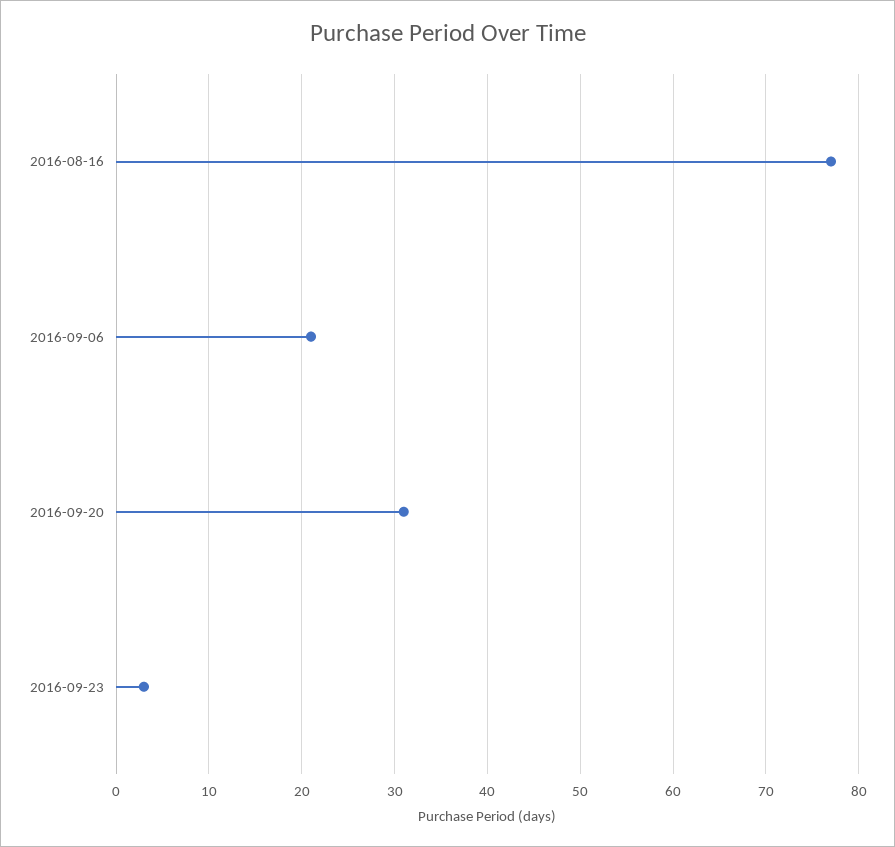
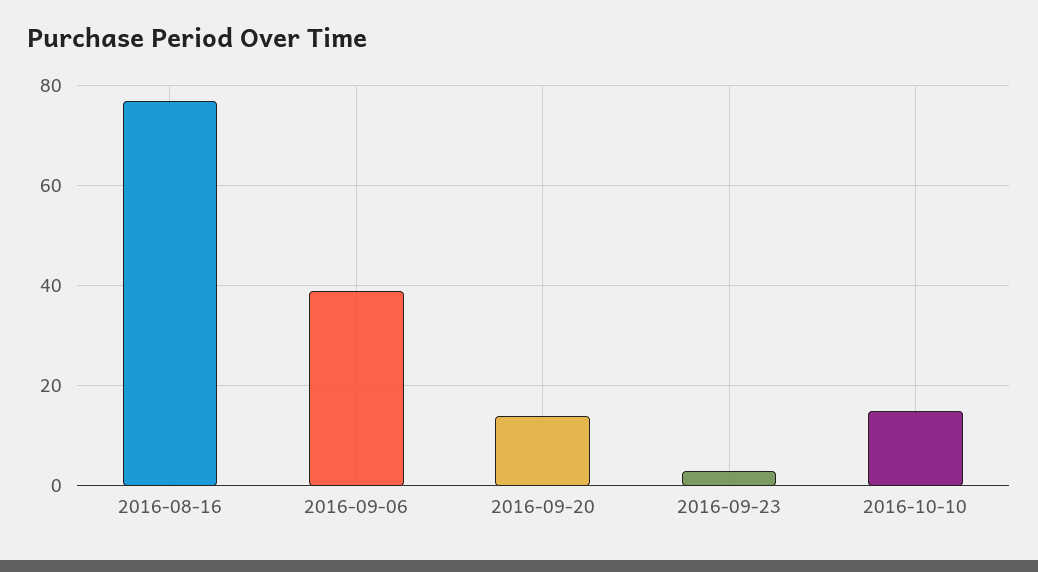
2016-09-06: 21 -> 40
2016-09-20: 31 -> 15
2016-10-10: none -> 15

